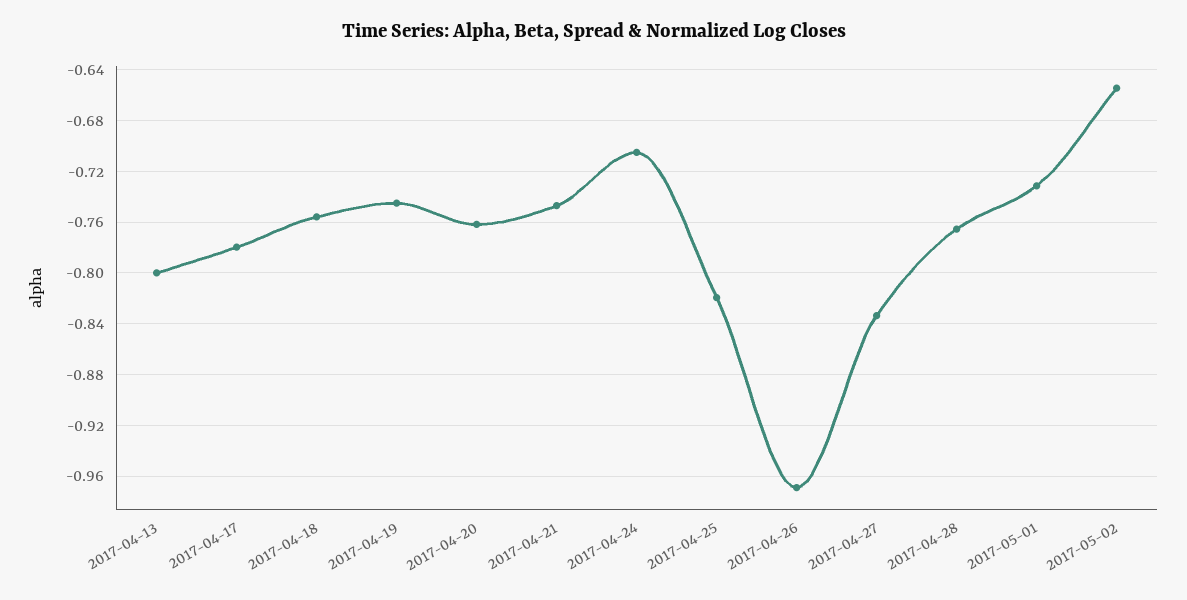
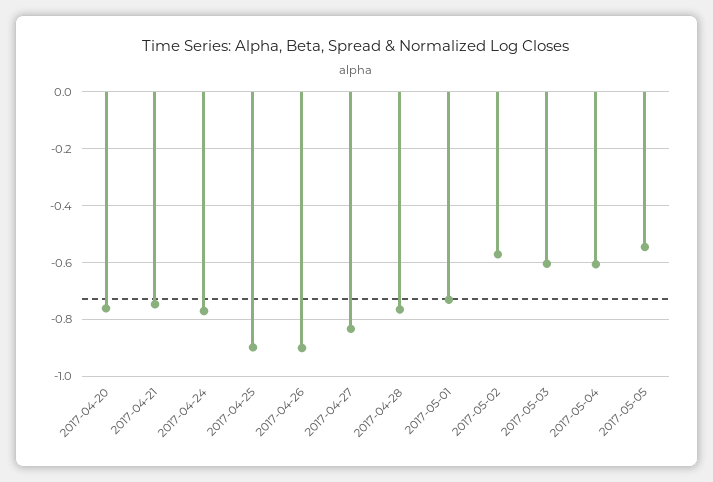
2017-04-13: -0.8 -> none
2017-04-17: -0.78 -> none
2017-04-18: -0.755 -> none
2017-04-19: -0.745 -> none
2017-04-24: -0.705 -> -0.775
2017-04-25: -0.82 -> -0.9
2017-04-26: -0.97 -> -0.9
2017-05-02: -0.655 -> -0.575
2017-05-03: none -> -0.6
2017-05-04: none -> -0.6
2017-05-05: none -> -0.55

